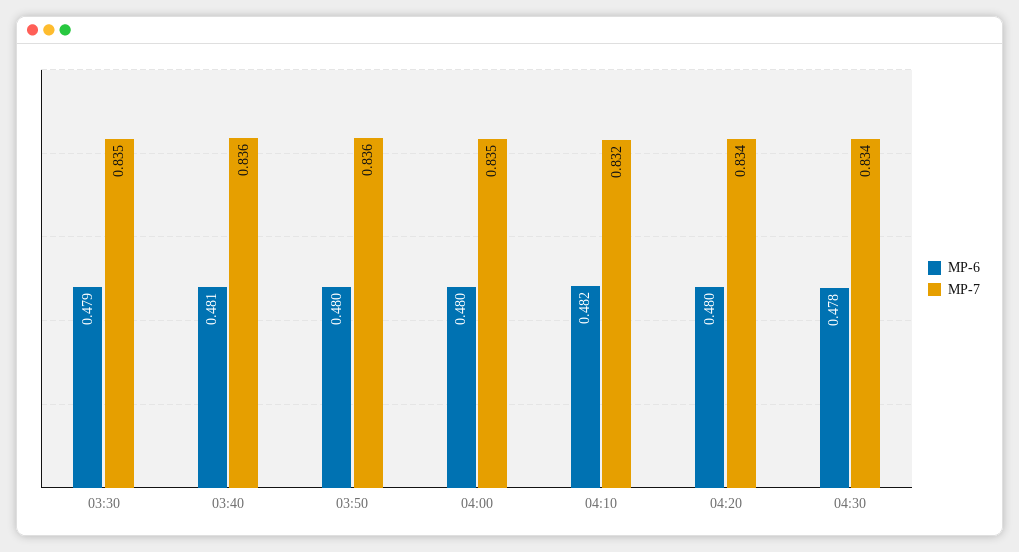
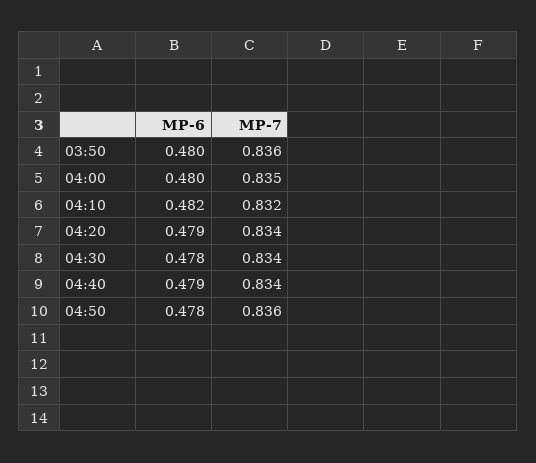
MP-6, 03:30: 0.479 -> none
MP-7, 03:30: 0.835 -> none
MP-6, 03:40: 0.481 -> none
MP-7, 03:40: 0.836 -> none
MP-6, 04:20: 0.48 -> 0.479
MP-6, 04:40: none -> 0.479
MP-7, 04:40: none -> 0.834
MP-6, 04:50: none -> 0.478
MP-7, 04:50: none -> 0.836

